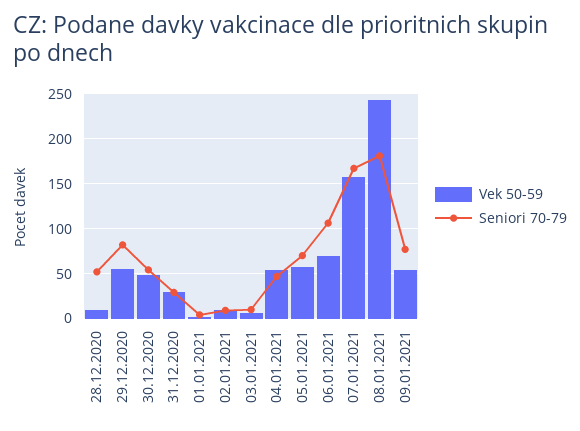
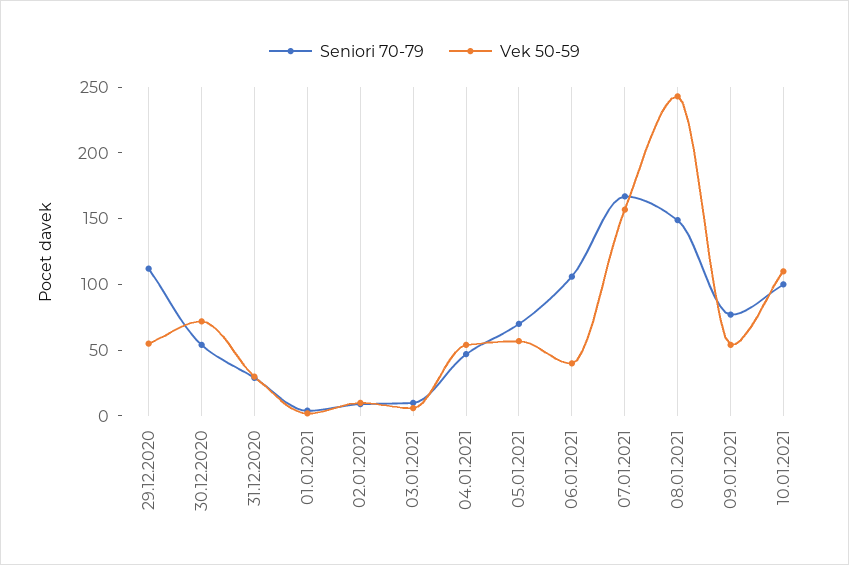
Vek 50-59, 28.12.2020: 10 -> none
Seniori 70-79, 28.12.2020: 50 -> none
Seniori 70-79, 29.12.2020: 80 -> 110
Vek 50-59, 30.12.2020: 50 -> 70
Vek 50-59, 06.01.2021: 70 -> 40
Seniori 70-79, 08.01.2021: 180 -> 150
Seniori 70-79, 10.01.2021: none -> 100
Vek 50-59, 10.01.2021: none -> 110

